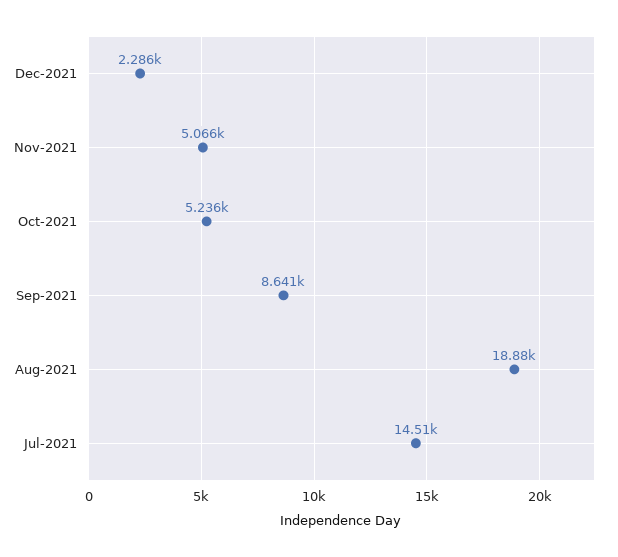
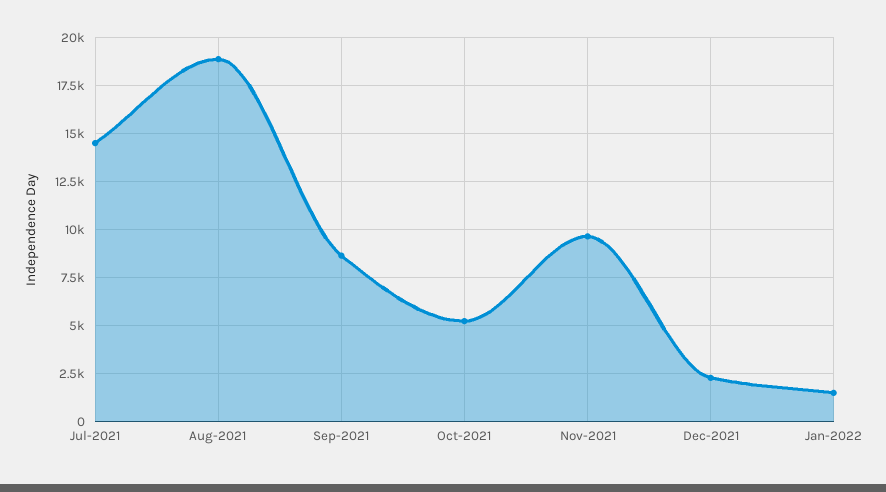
Nov-2021: 5066 -> 9500
Jan-2022: none -> 1500

